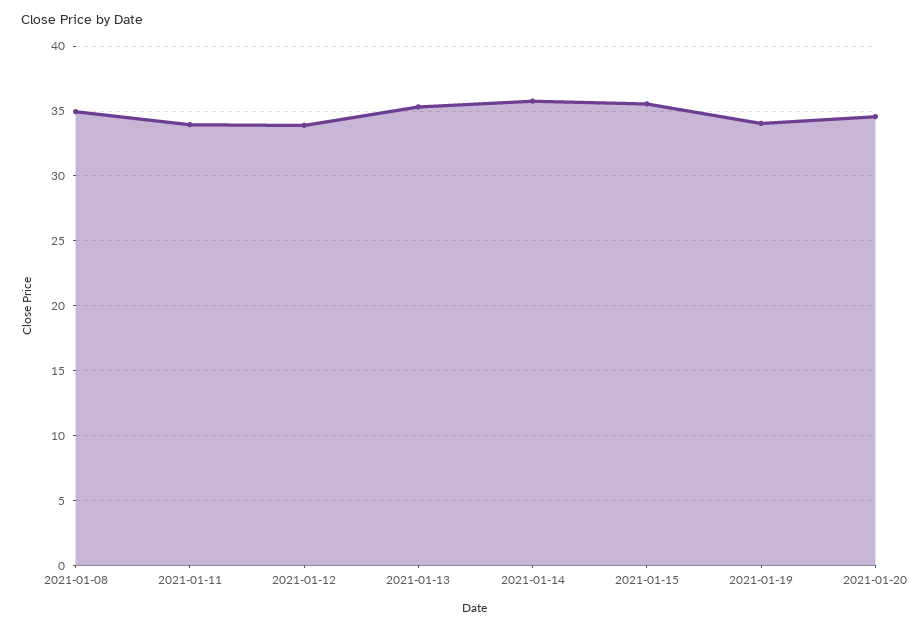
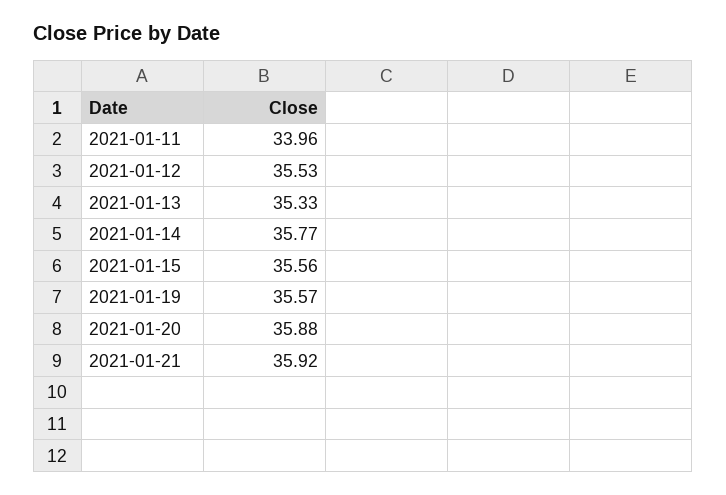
2021-01-08: 35 -> none
2021-01-12: 34 -> 35.53
2021-01-19: 34 -> 35.57
2021-01-20: 34.5 -> 35.88
2021-01-21: none -> 35.92

